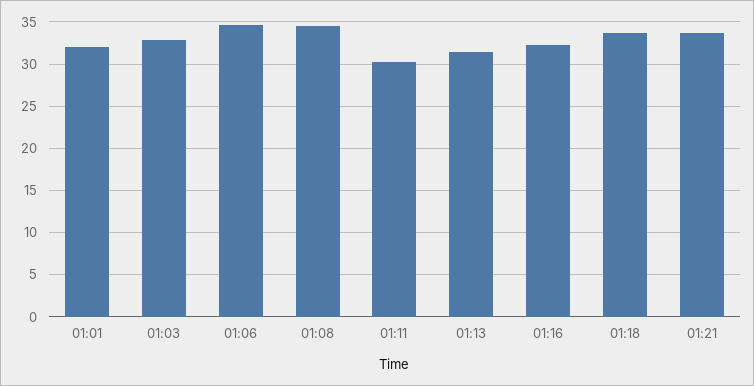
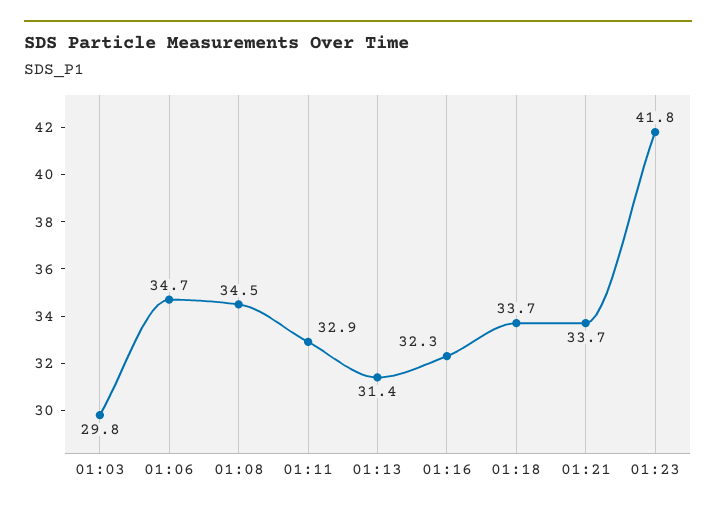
01:01: 32 -> none
01:03: 33 -> 29.8
01:11: 30 -> 32.9
01:23: none -> 41.8

